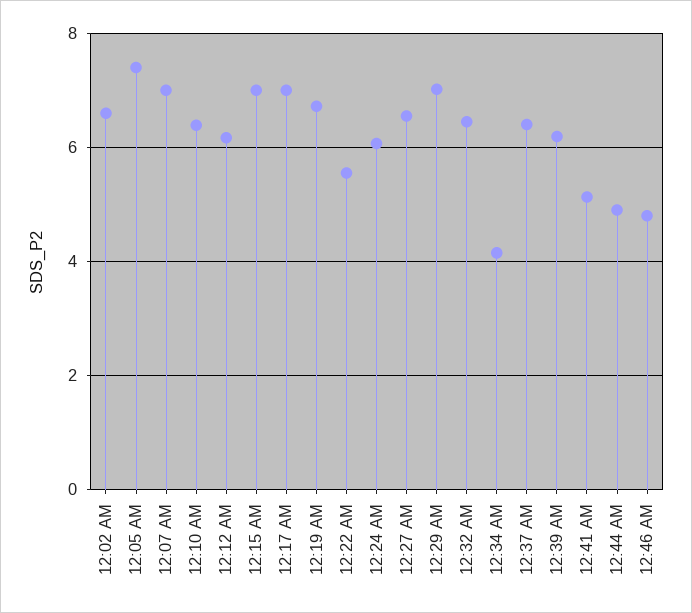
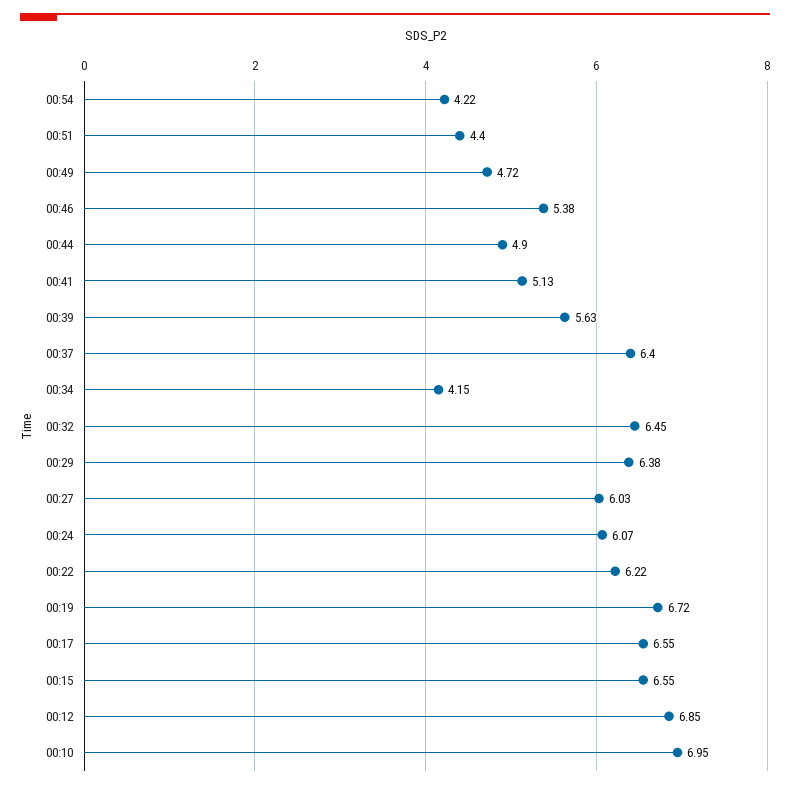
12:02 AM: 6.6 -> none
12:05 AM: 7.4 -> none
12:07 AM: 7 -> none
12:10 AM: 6.4 -> 6.95
12:12 AM: 6.2 -> 6.85
12:15 AM: 7 -> 6.55
12:17 AM: 7 -> 6.55
12:22 AM: 5.6 -> 6.22
12:27 AM: 6.6 -> 6.03
12:29 AM: 7 -> 6.38
12:39 AM: 6.2 -> 5.63
12:46 AM: 4.8 -> 5.38
00:54: none -> 4.22
00:51: none -> 4.4
00:49: none -> 4.72

